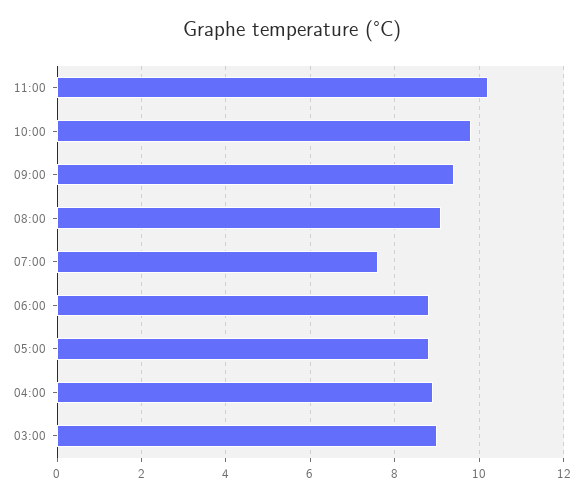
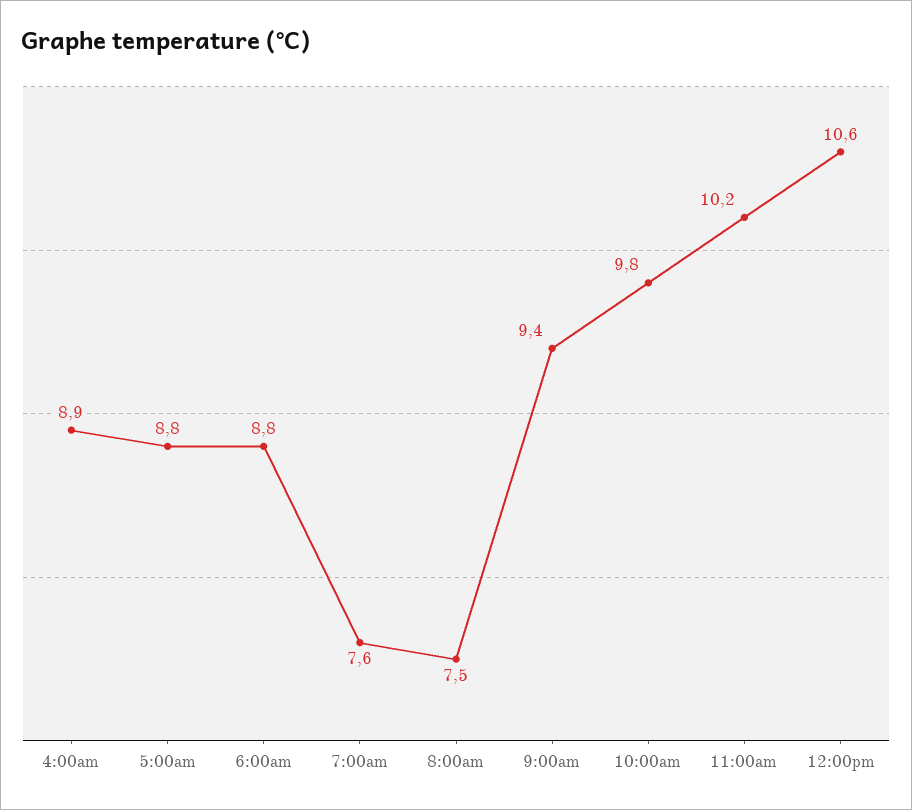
08:00: 9 -> 7.5
03:00: 9 -> none
12:00pm: none -> 10.6

